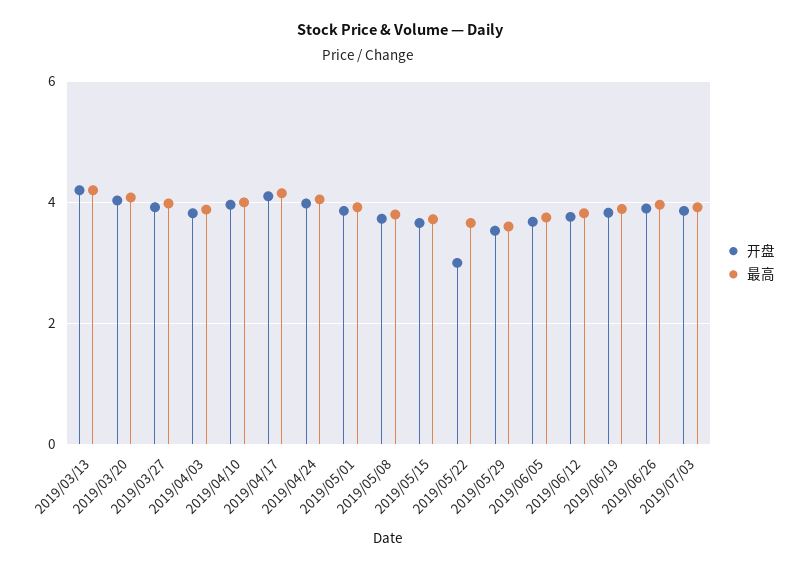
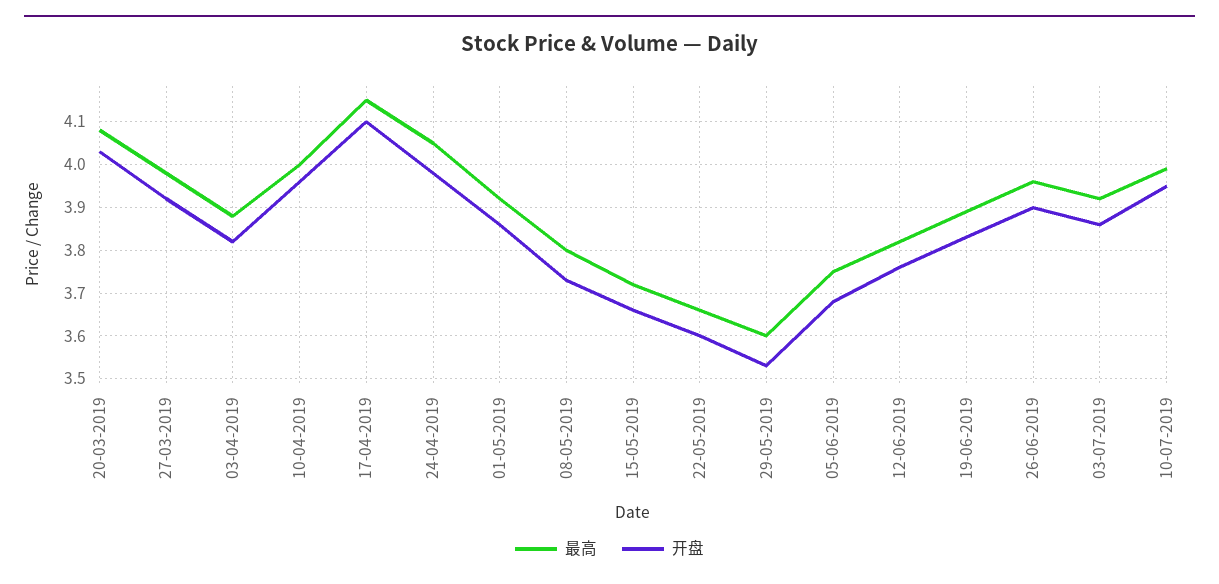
开盘, 2019/03/13: 4.2 -> none
最高, 2019/03/13: 4.2 -> none
开盘, 2019/05/22: 3 -> 3.6
最高, 10-07-2019: none -> 4
开盘, 10-07-2019: none -> 3.95

